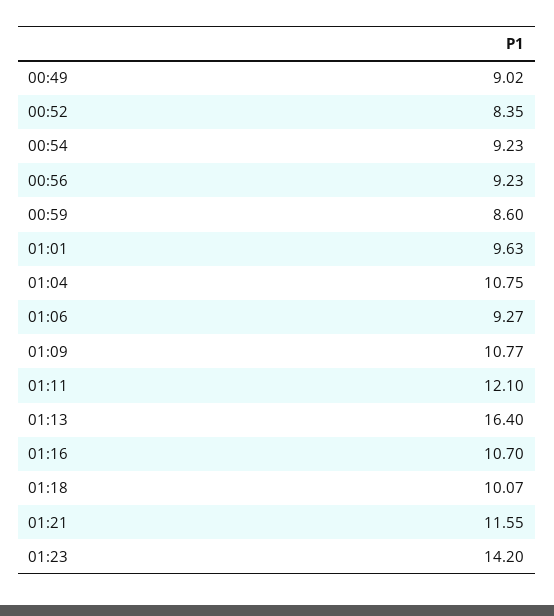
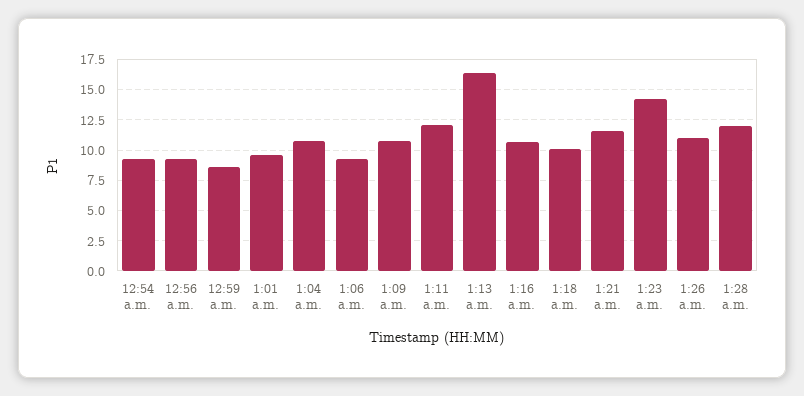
00:49: 9.02 -> none
00:52: 8.35 -> none
1:26 a.m.: none -> 11
1:28 a.m.: none -> 12

